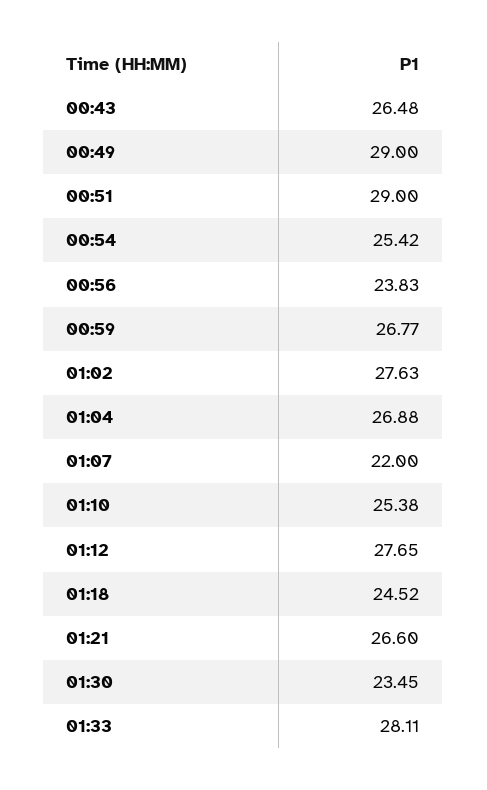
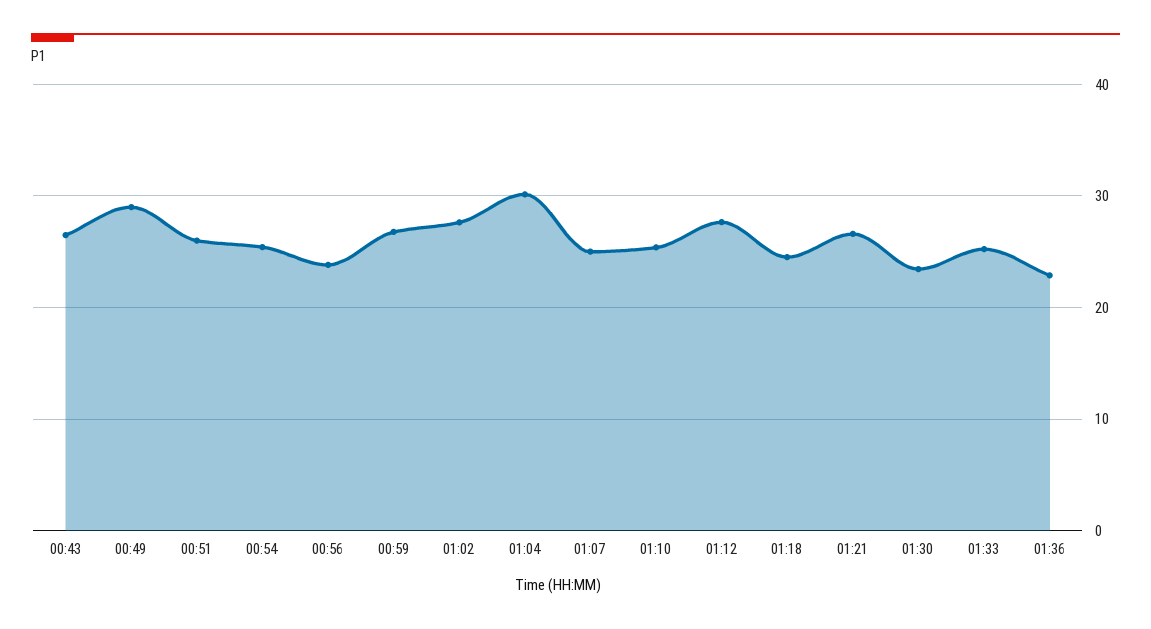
00:51: 29 -> 26
01:04: 26.88 -> 30
01:07: 22 -> 25
01:33: 28.11 -> 25
01:36: none -> 23

